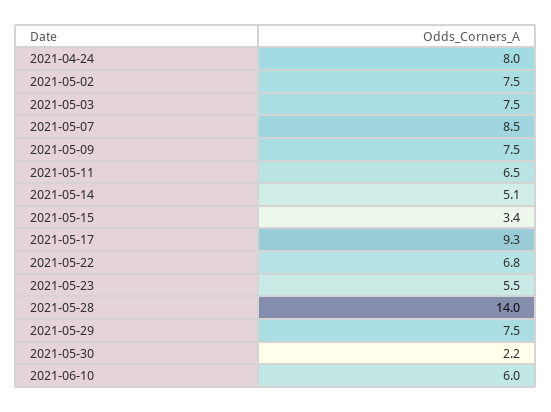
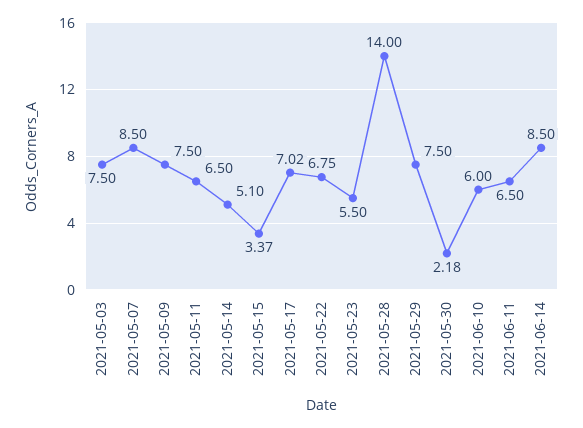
2021-04-24: 8 -> none
2021-05-02: 7.5 -> none
2021-05-17: 9.3 -> 7.02
2021-06-11: none -> 6.5
2021-06-14: none -> 8.5

